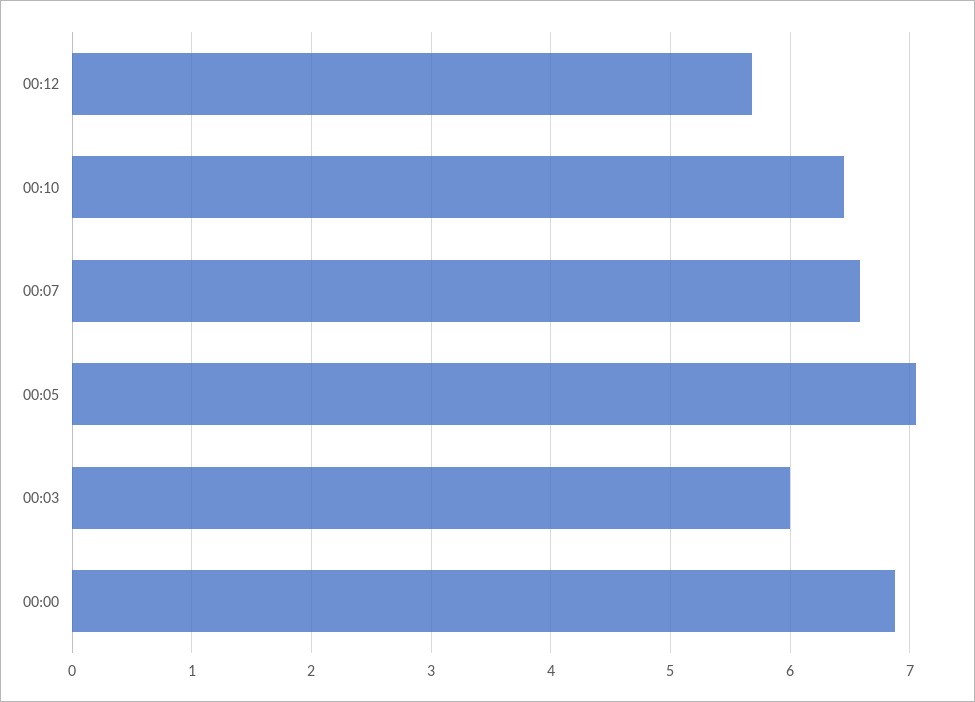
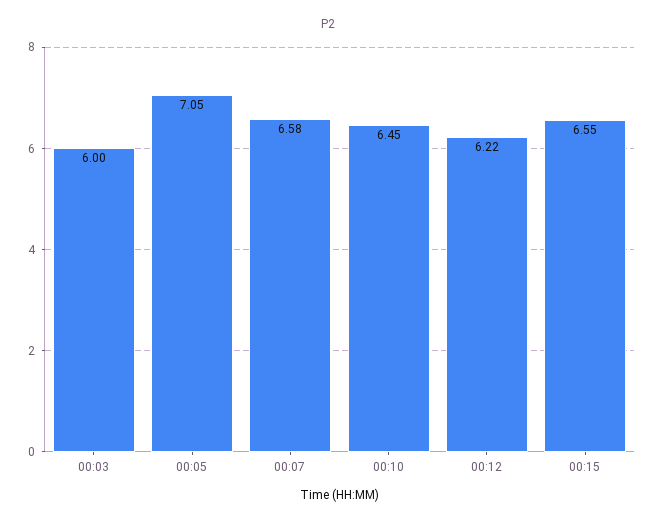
00:12: 5.7 -> 6.22
00:00: 6.9 -> none
00:15: none -> 6.55

